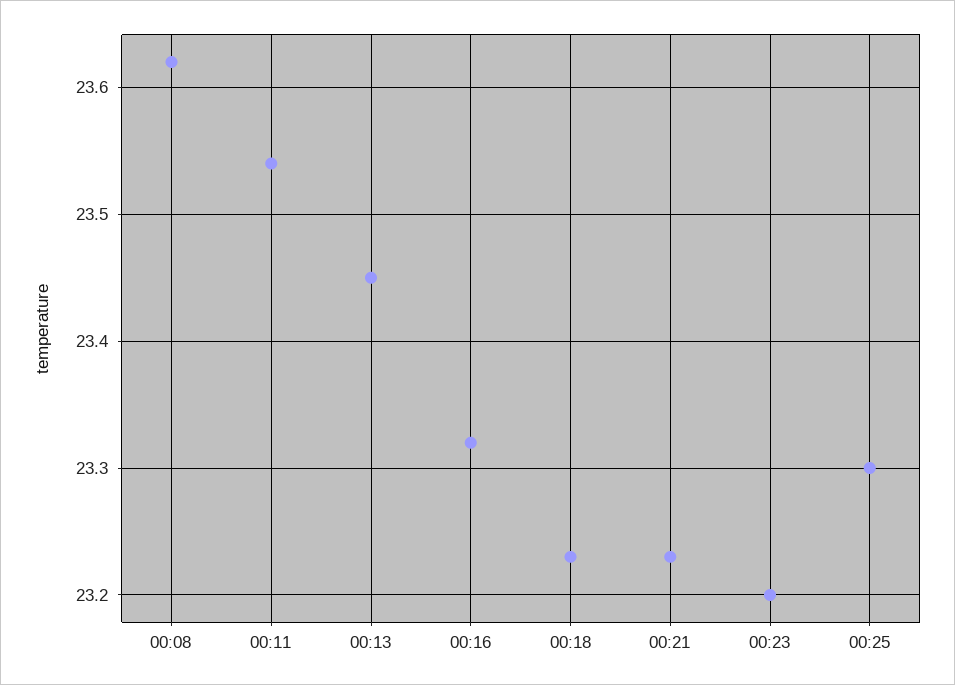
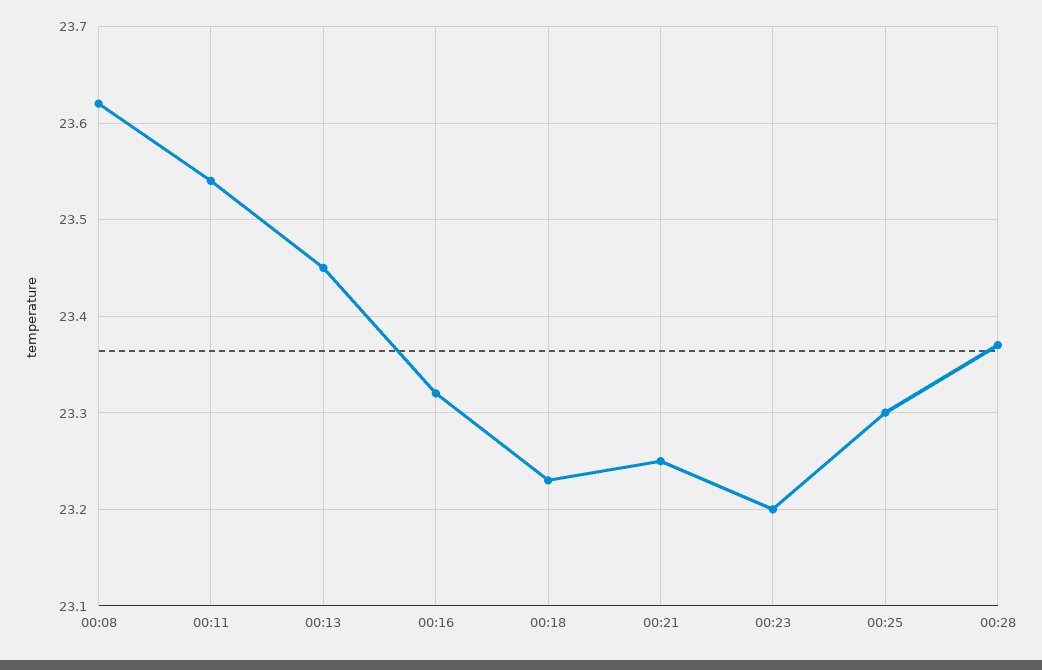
00:21: 23.23 -> 23.25
00:28: none -> 23.37

